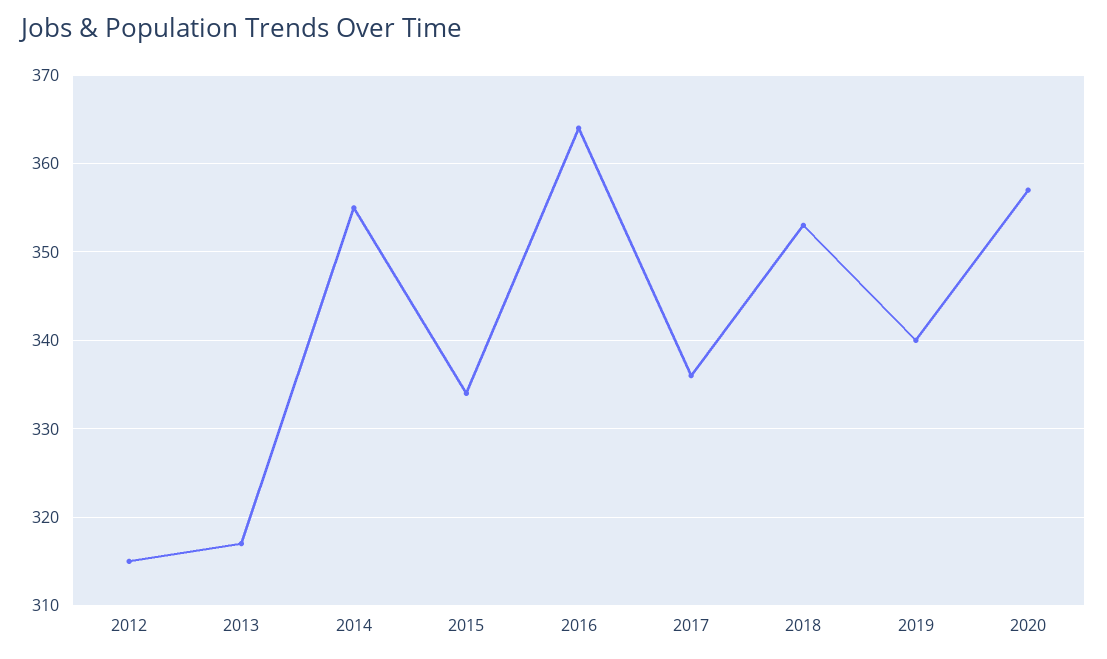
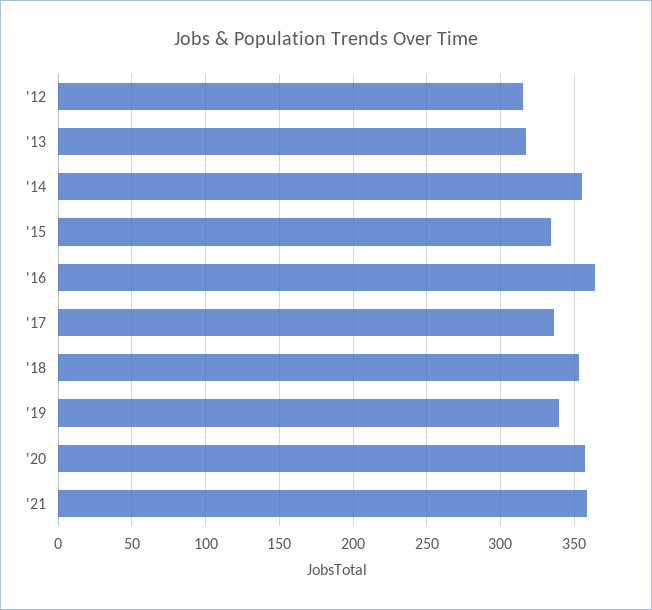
'21: none -> 360

